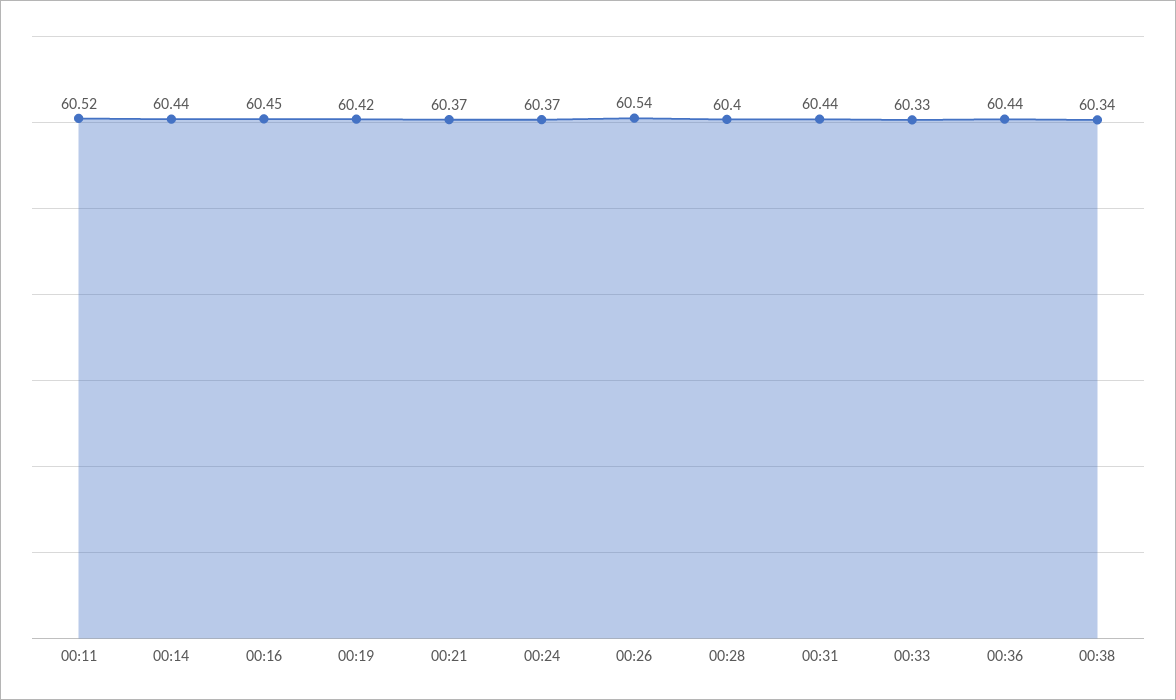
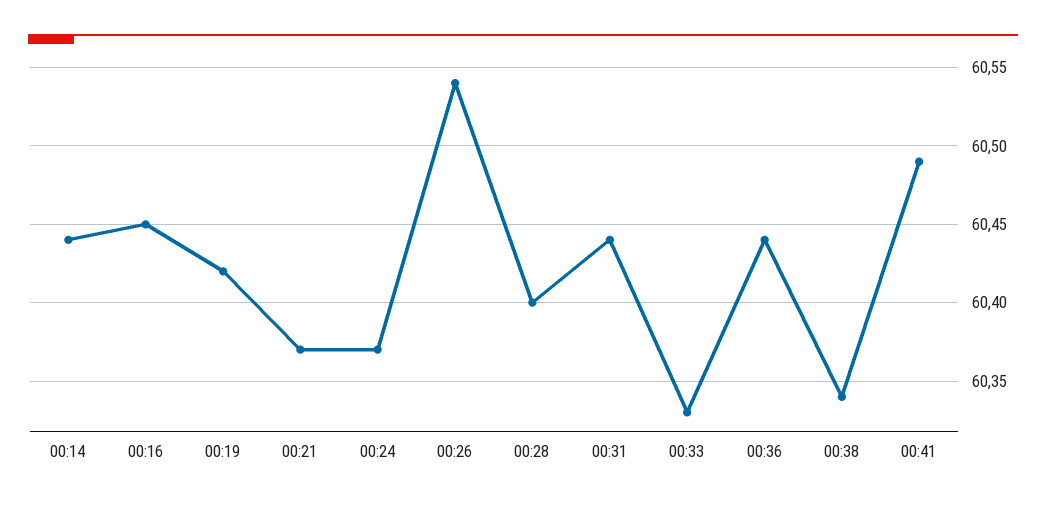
00:11: 60.52 -> none
00:41: none -> 60.49

